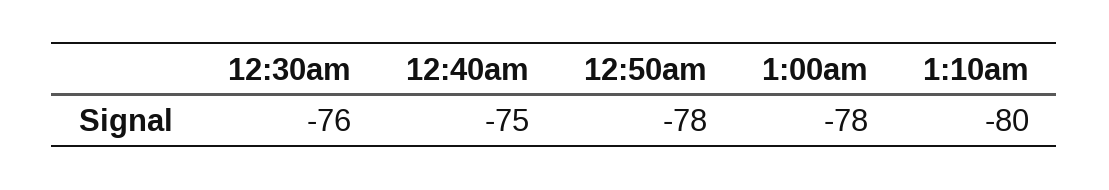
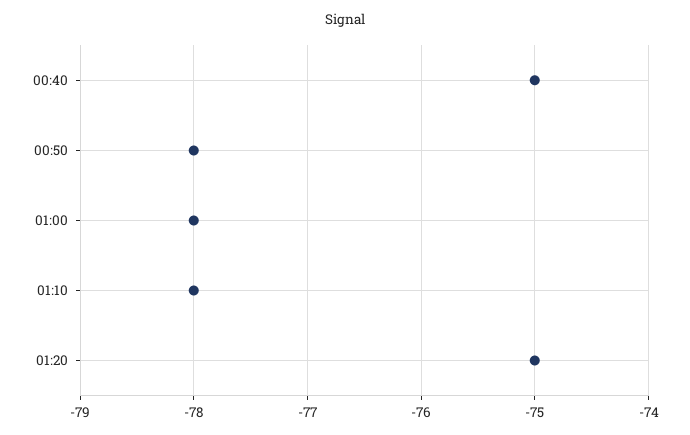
12:30am: -76 -> none
1:10am: -80 -> -78
01:20: none -> -75

